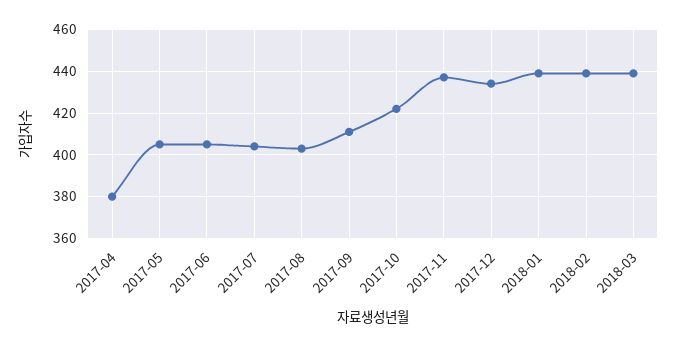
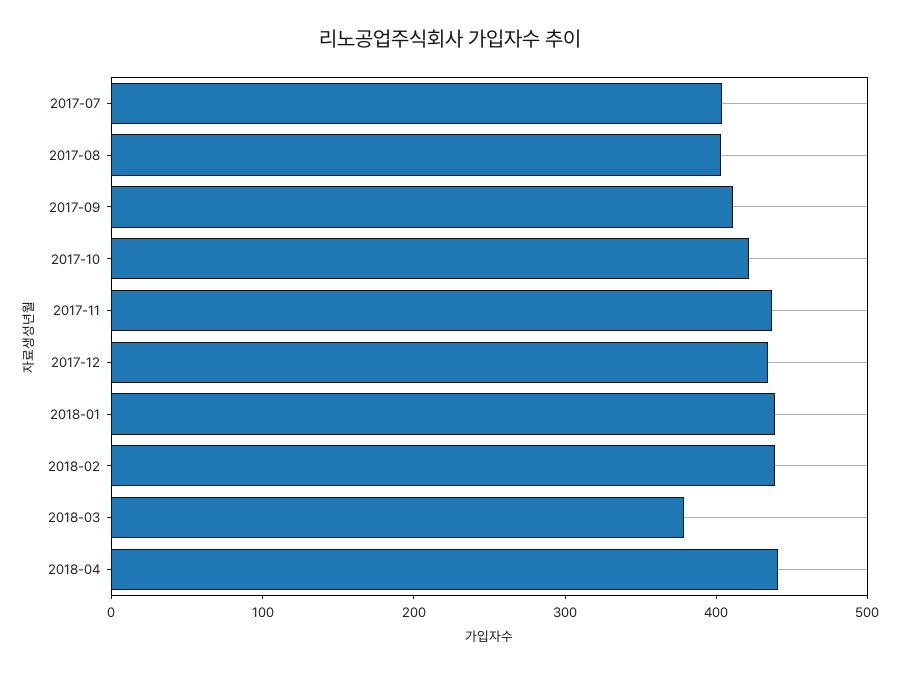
2017-04: 380 -> none
2017-05: 405 -> none
2017-06: 405 -> none
2018-03: 440 -> 380
2018-04: none -> 440

